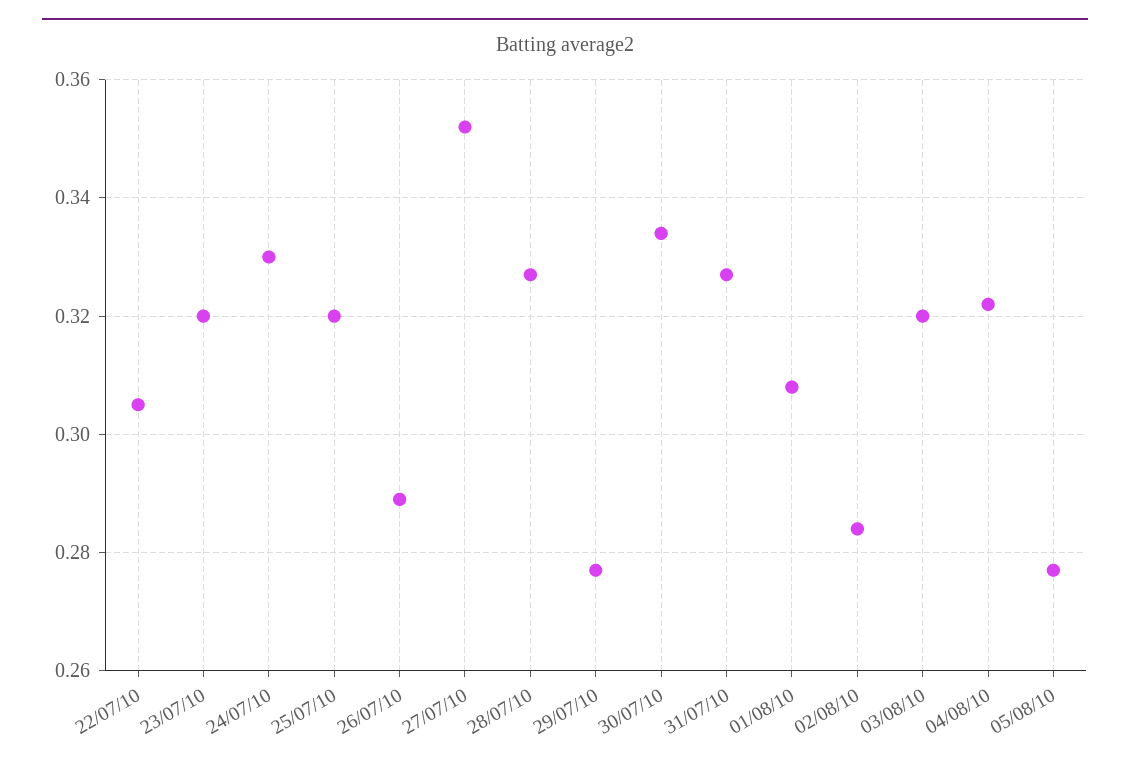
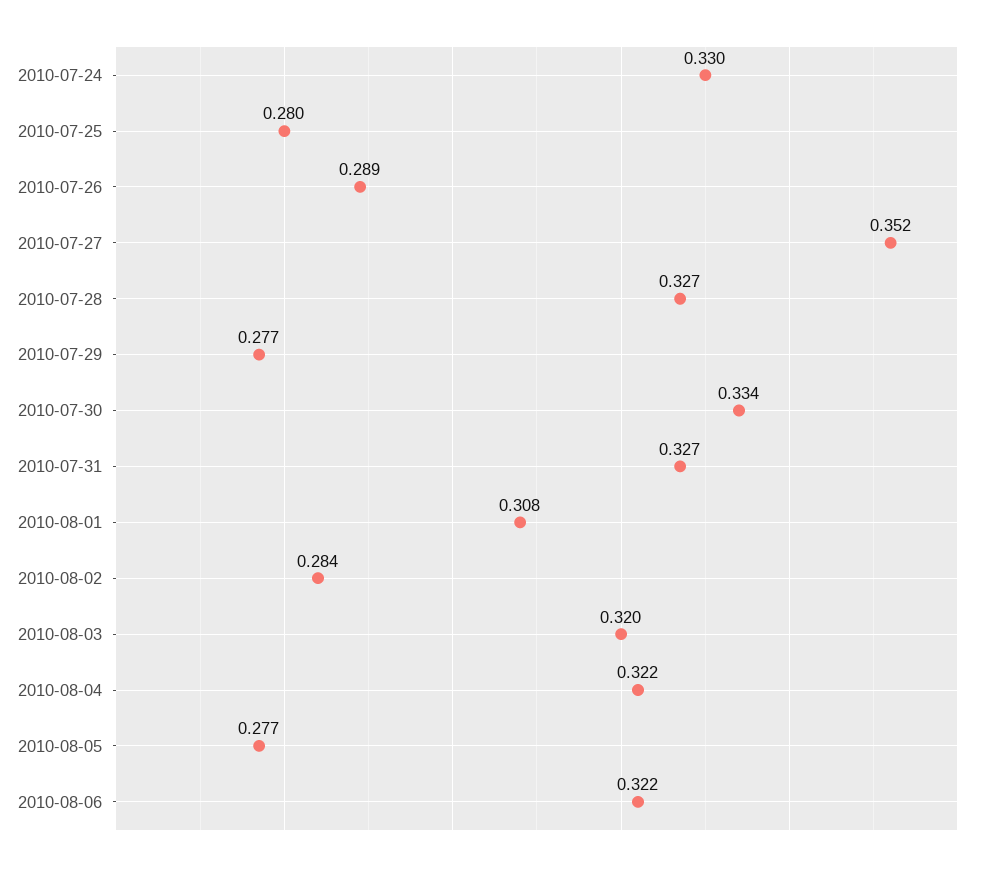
22/07/10: 0.305 -> none
23/07/10: 0.32 -> none
25/07/10: 0.32 -> 0.28
2010-08-06: none -> 0.322

